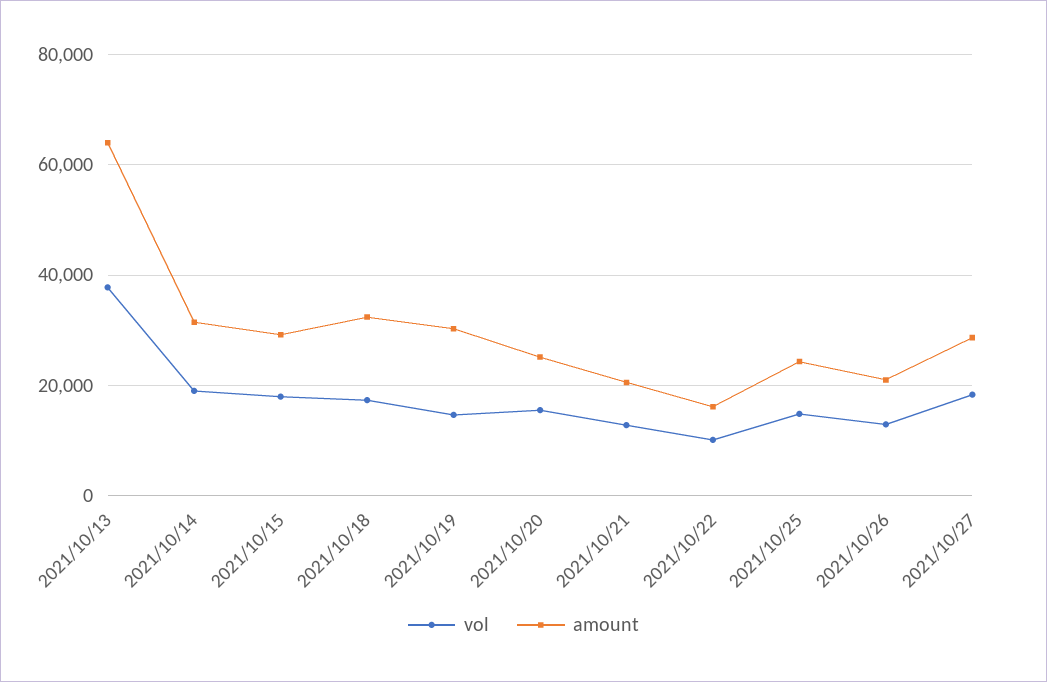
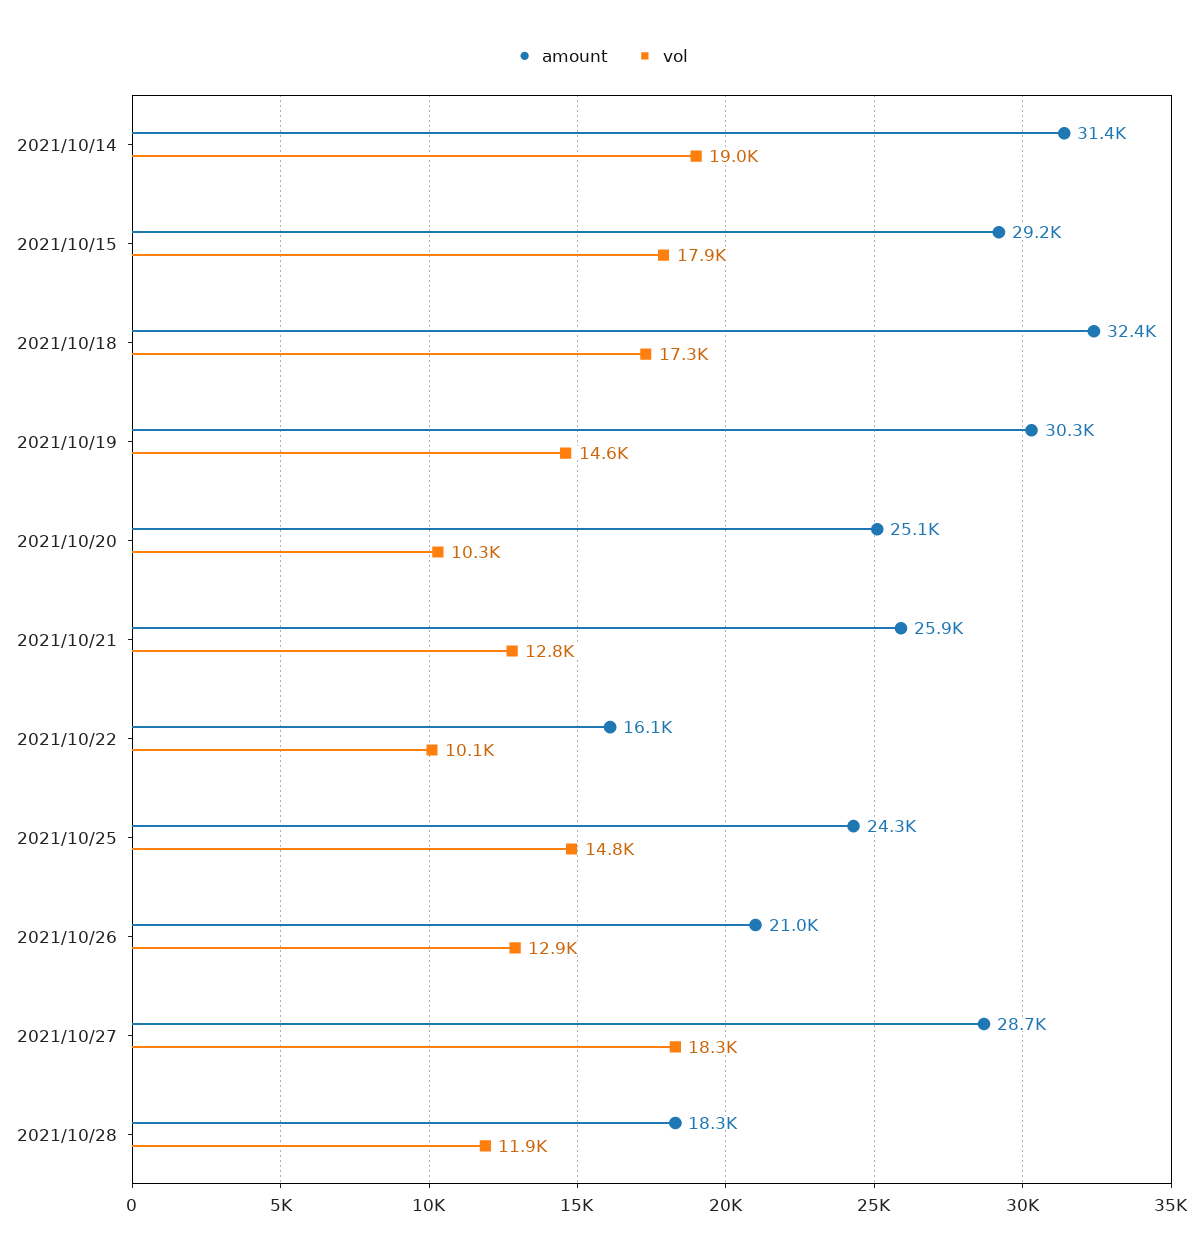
vol, 2021/10/13: 38000 -> none
amount, 2021/10/13: 64000 -> none
vol, 2021/10/20: 16000 -> 10300
amount, 2021/10/21: 20000 -> 25900
amount, 2021/10/28: none -> 18300
vol, 2021/10/28: none -> 11900

